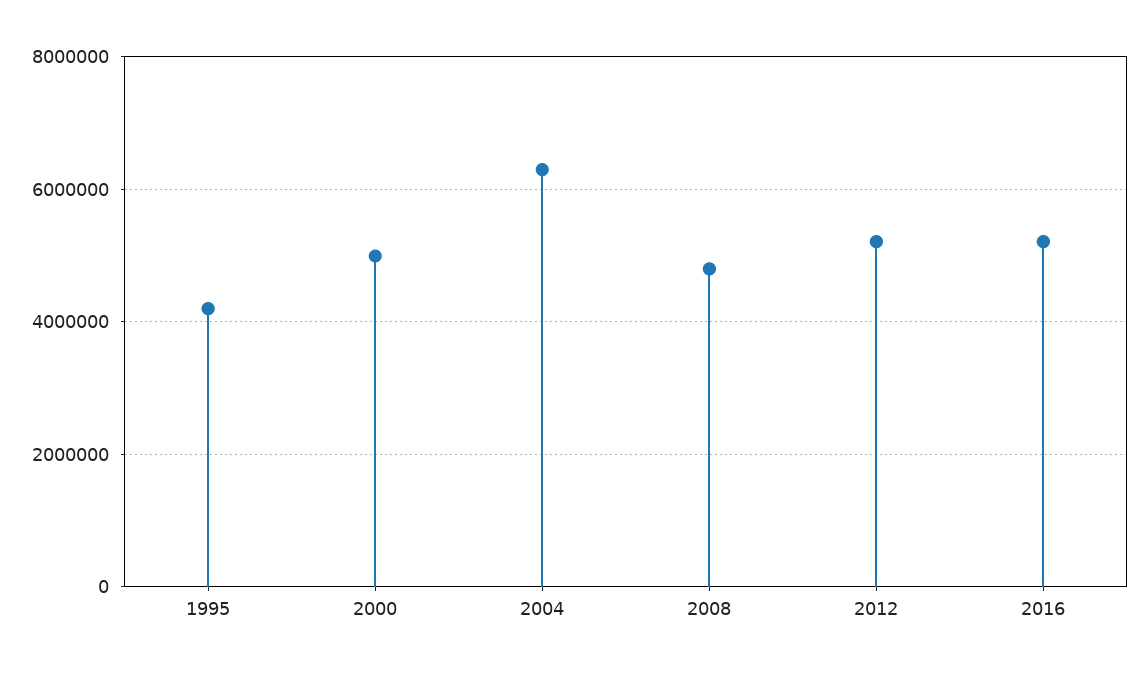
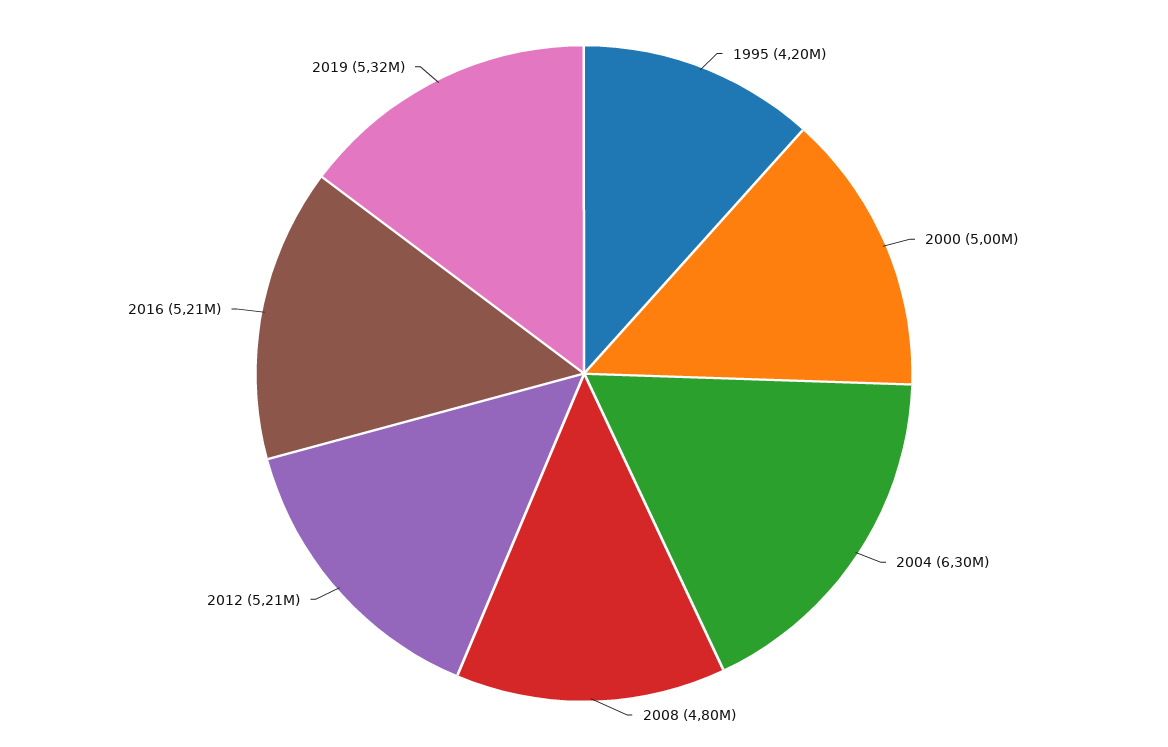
2019: none -> 5320000

